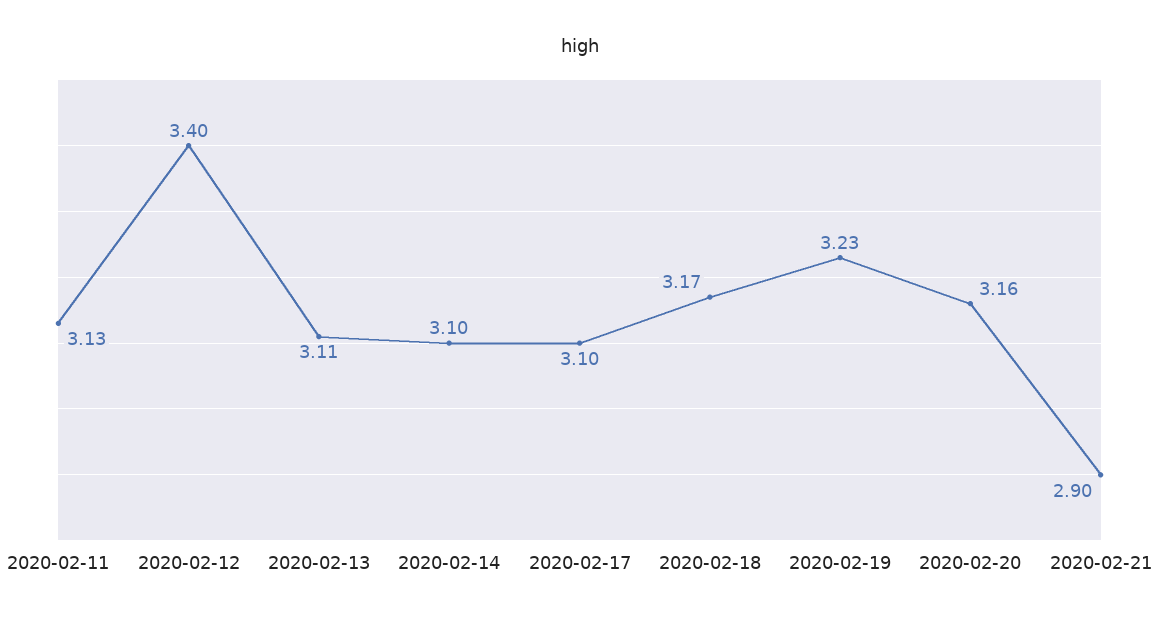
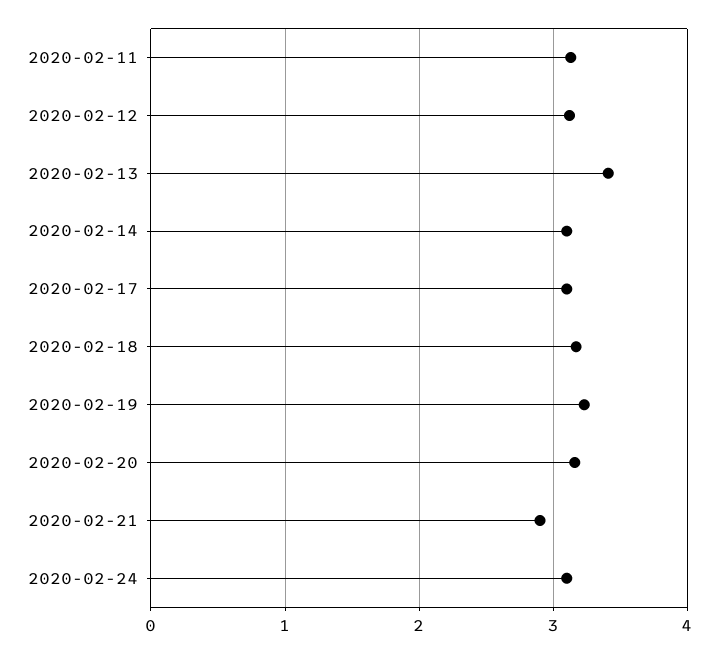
2020-02-12: 3.4 -> 3.1
2020-02-13: 3.11 -> 3.4
2020-02-24: none -> 3.1

